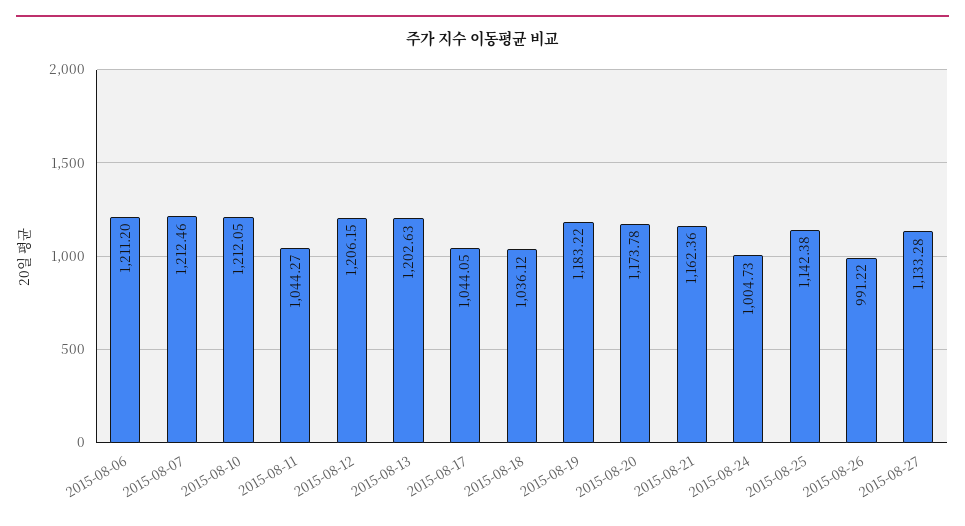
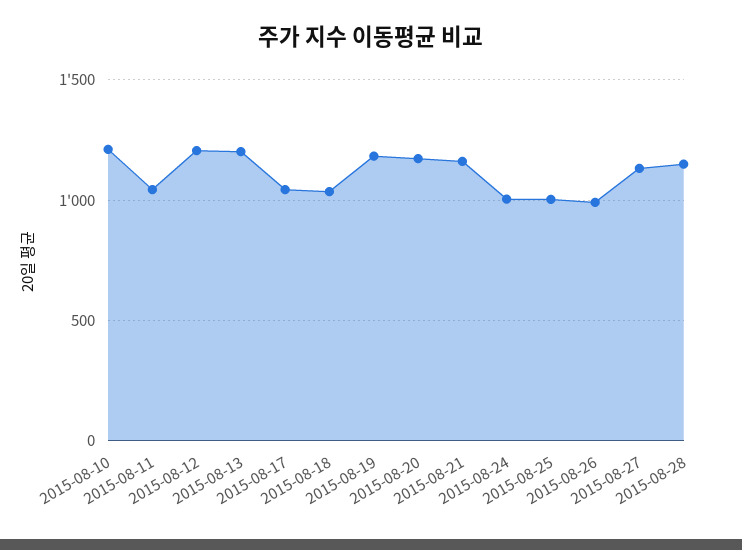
2015-08-06: 1211.2 -> none
2015-08-07: 1212.46 -> none
2015-08-25: 1142.38 -> 1000
2015-08-28: none -> 1150

